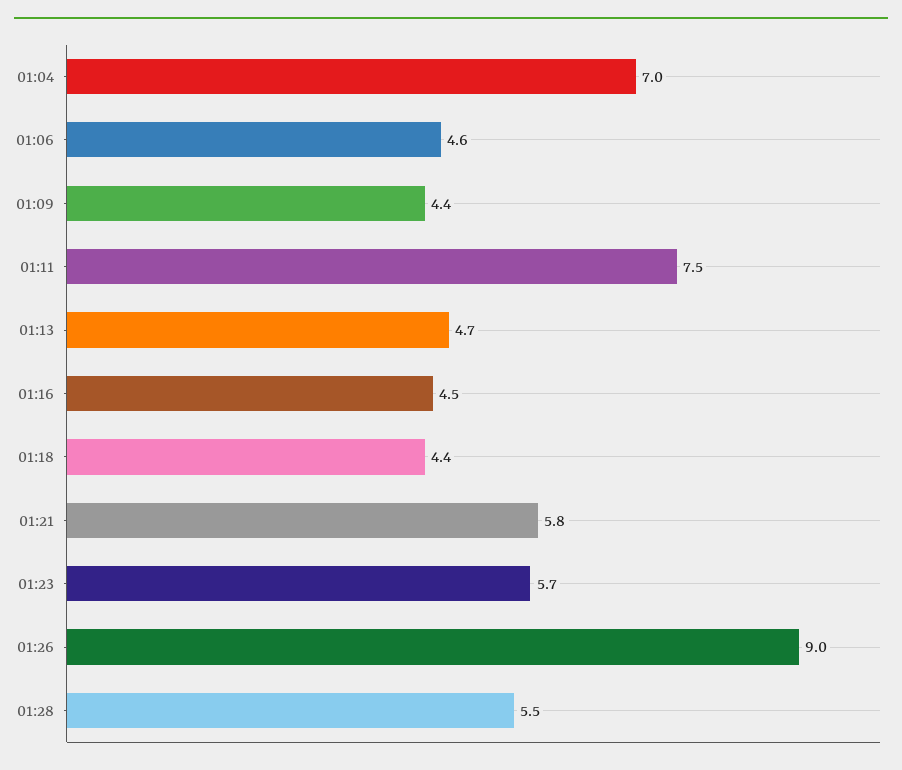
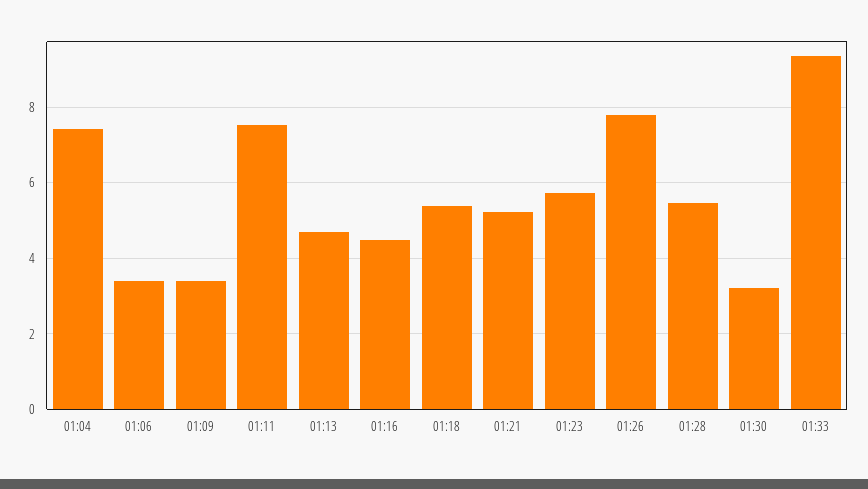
01:04: 7 -> 7.4
01:06: 4.6 -> 3.4
01:09: 4.4 -> 3.4
01:18: 4.4 -> 5.4
01:21: 5.8 -> 5.2
01:26: 9 -> 7.8
01:30: none -> 3.2
01:33: none -> 9.4

